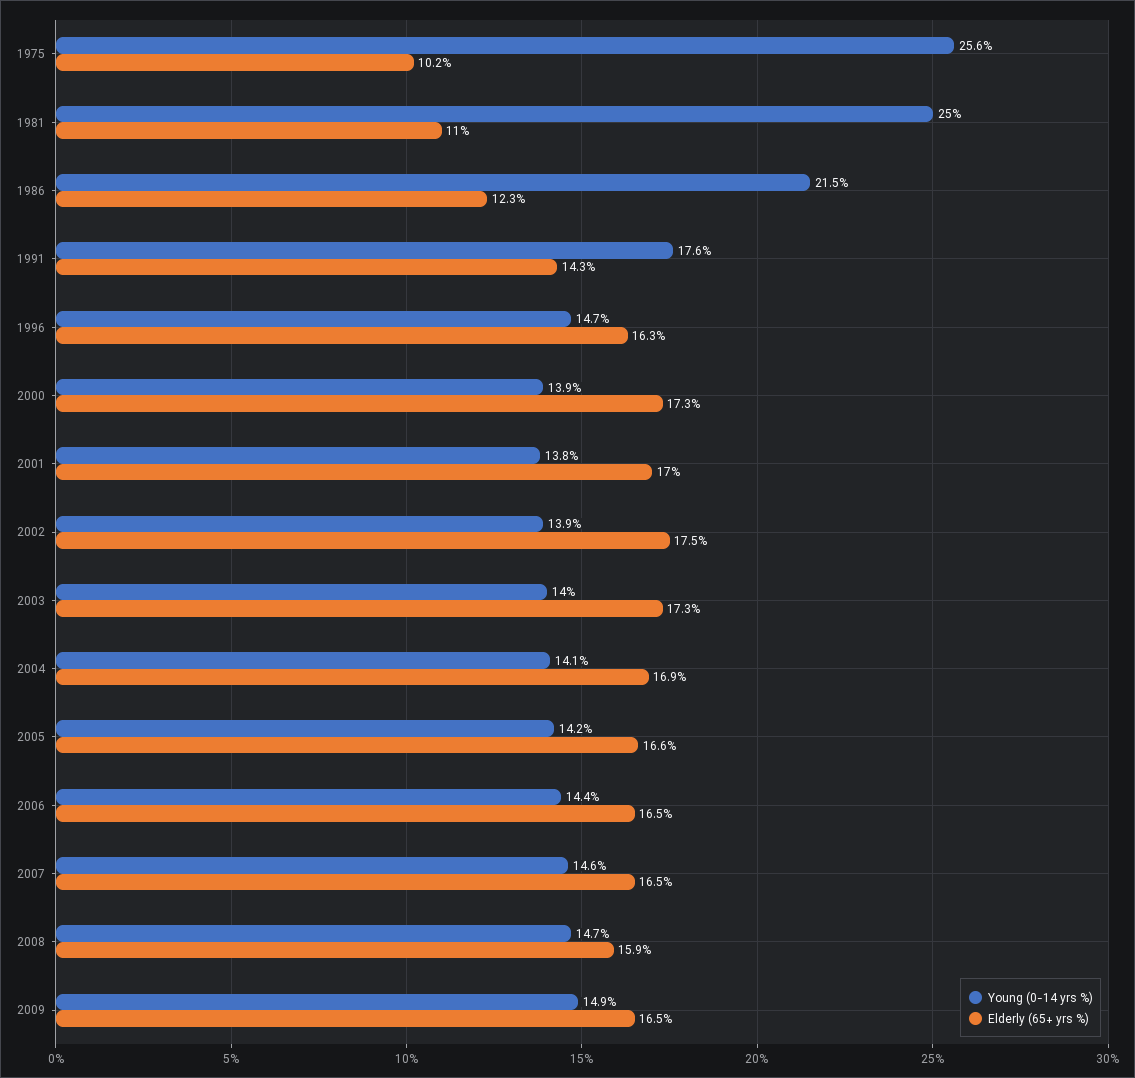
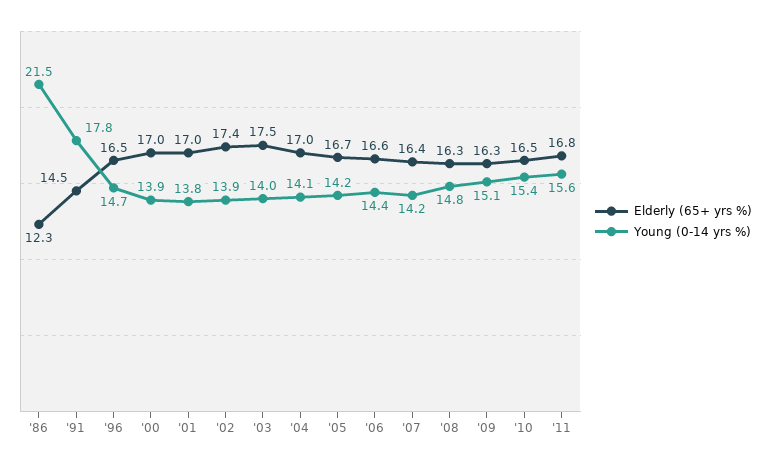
Young (0-14 yrs %), 1975: 25.6 -> none
Elderly (65+ yrs %), 1975: 10.2 -> none
Young (0-14 yrs %), 1981: 25 -> none
Elderly (65+ yrs %), 1981: 11 -> none
Young (0-14 yrs %), 1991: 17.6 -> 17.8
Elderly (65+ yrs %), 1991: 14.3 -> 14.5
Elderly (65+ yrs %), 1996: 16.3 -> 16.5
Elderly (65+ yrs %), 2000: 17.3 -> 17
Elderly (65+ yrs %), 2002: 17.5 -> 17.4
Elderly (65+ yrs %), 2003: 17.3 -> 17.5
Elderly (65+ yrs %), 2004: 16.9 -> 17
Elderly (65+ yrs %), 2005: 16.6 -> 16.7
Elderly (65+ yrs %), 2006: 16.5 -> 16.6
Young (0-14 yrs %), 2007: 14.6 -> 14.2
Elderly (65+ yrs %), 2007: 16.5 -> 16.4
Young (0-14 yrs %), 2008: 14.7 -> 14.8
Elderly (65+ yrs %), 2008: 15.9 -> 16.3
Young (0-14 yrs %), 2009: 14.9 -> 15.1
Elderly (65+ yrs %), 2009: 16.5 -> 16.3
Elderly (65+ yrs %), '10: none -> 16.5
Young (0-14 yrs %), '10: none -> 15.4
Elderly (65+ yrs %), '11: none -> 16.8
Young (0-14 yrs %), '11: none -> 15.6

